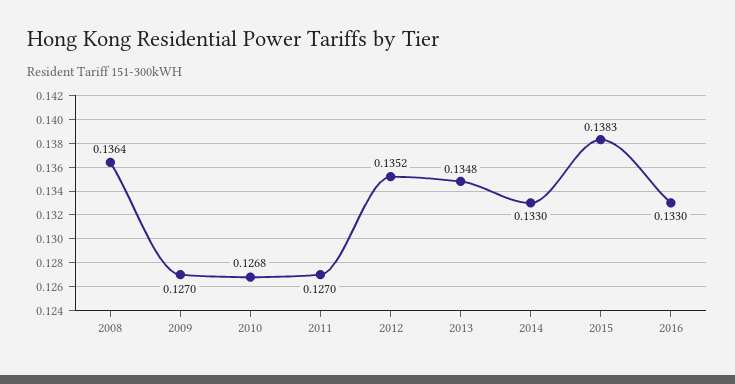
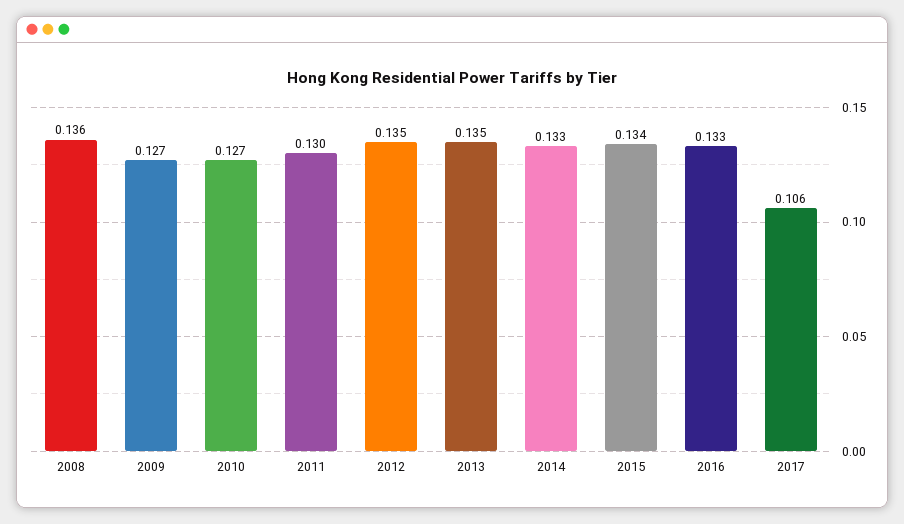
2011: 0.127 -> 0.13
2015: 0.1383 -> 0.134
2017: none -> 0.106

